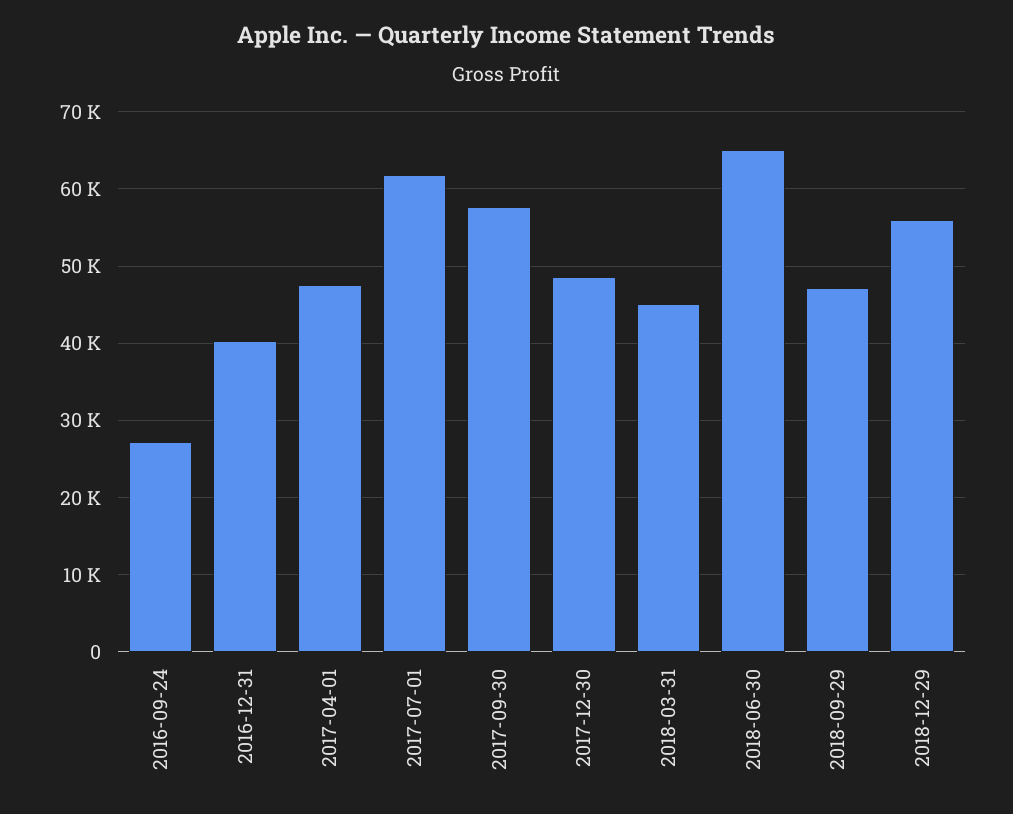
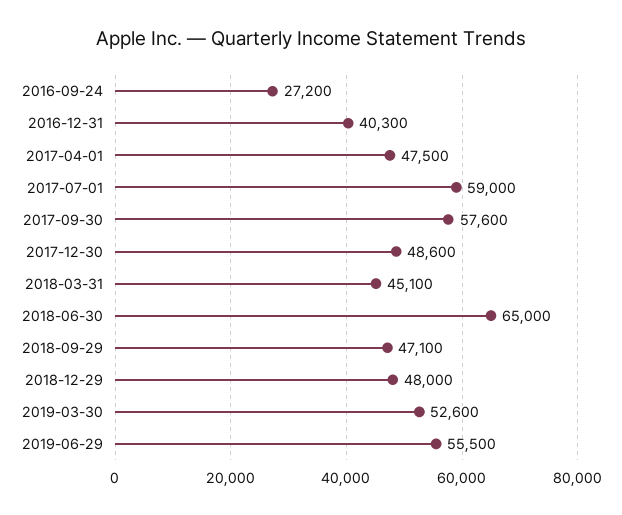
2017-07-01: 62000 -> 59000
2018-12-29: 56000 -> 48000
2019-03-30: none -> 52600
2019-06-29: none -> 55500

